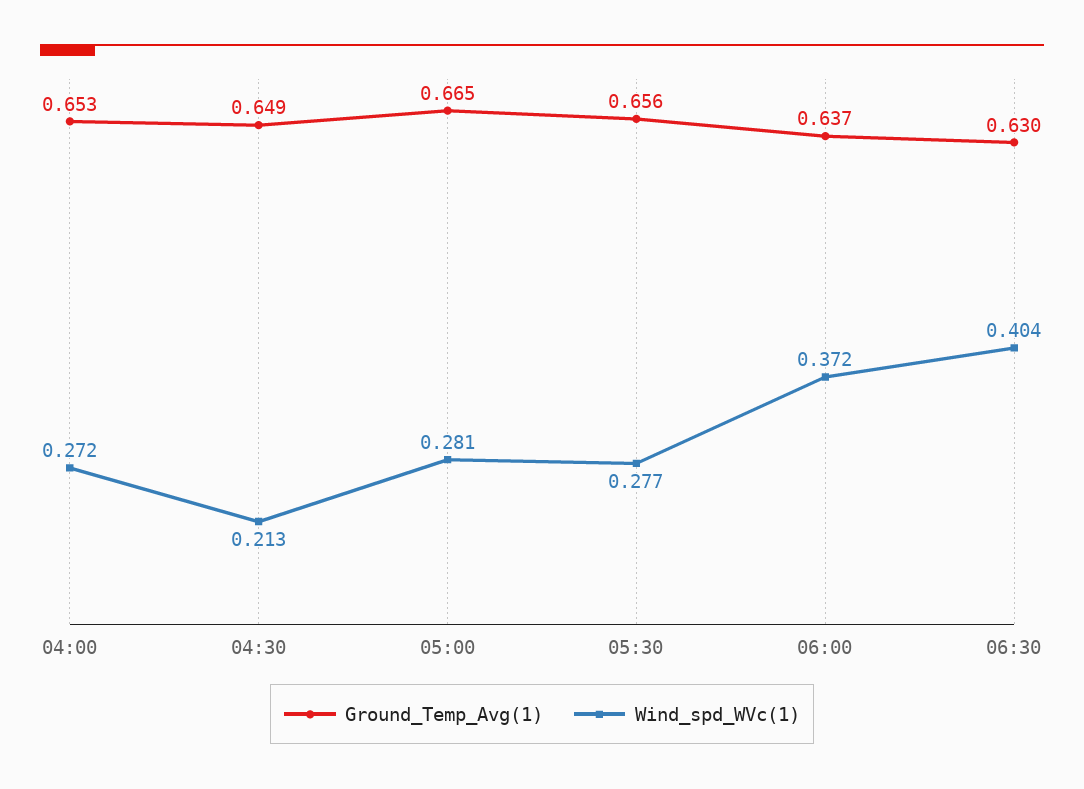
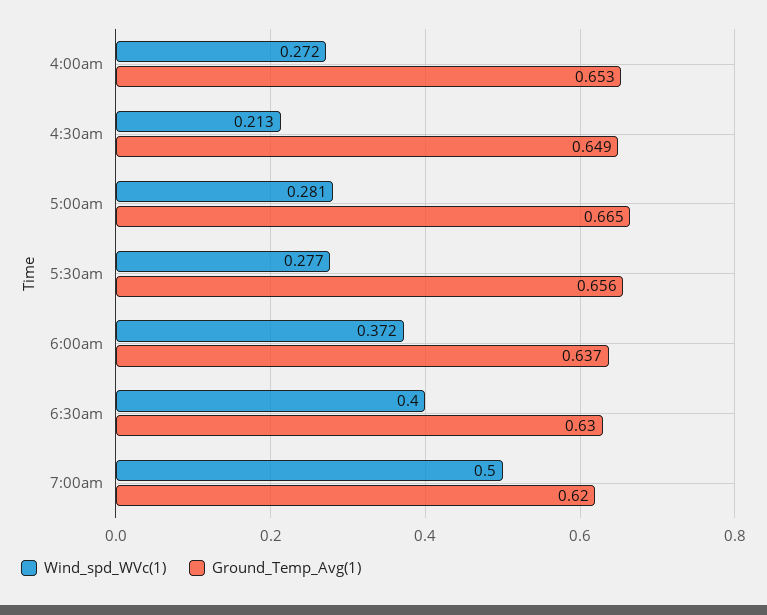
Wind_spd_WVc(1), 06:30: 0.404 -> 0.4
Wind_spd_WVc(1), 7:00am: none -> 0.5
Ground_Temp_Avg(1), 7:00am: none -> 0.62

